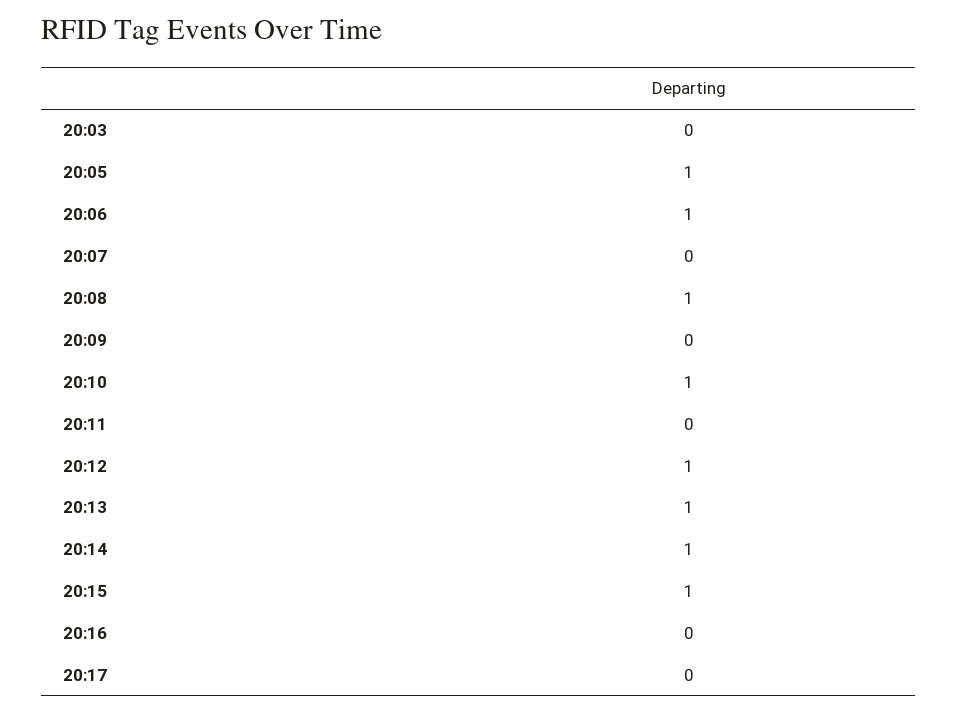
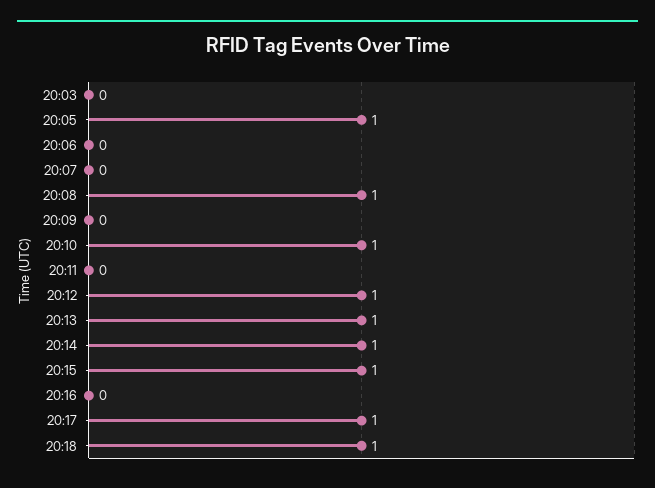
20:06: 1 -> 0
20:17: 0 -> 1
20:18: none -> 1

